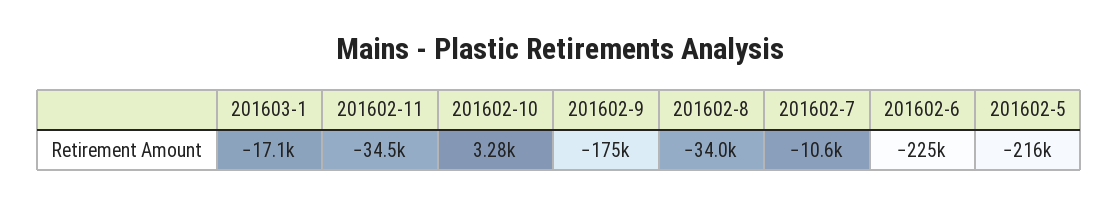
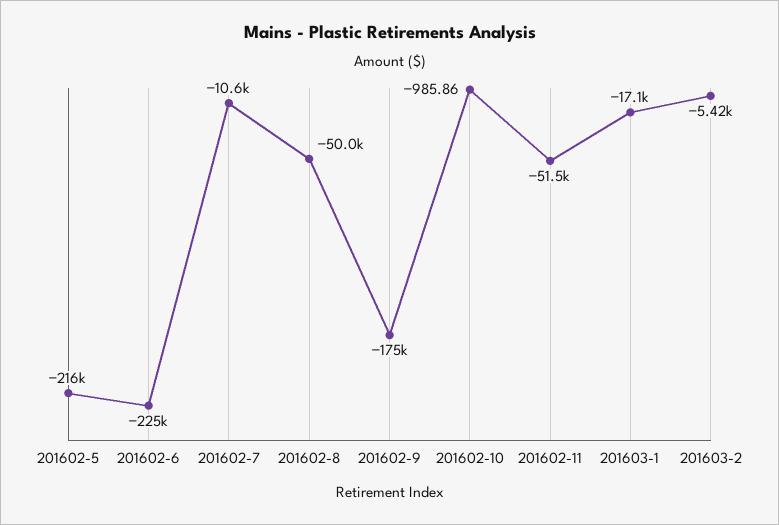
201602-11: -34500 -> -51500
201602-10: 3280 -> -985.86
201602-8: -34000 -> -50000
201603-2: none -> -5420

